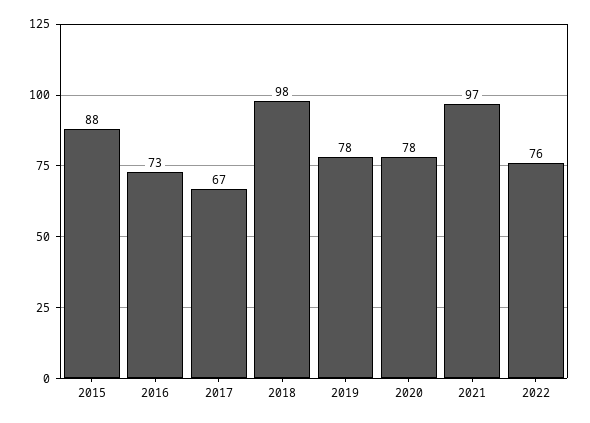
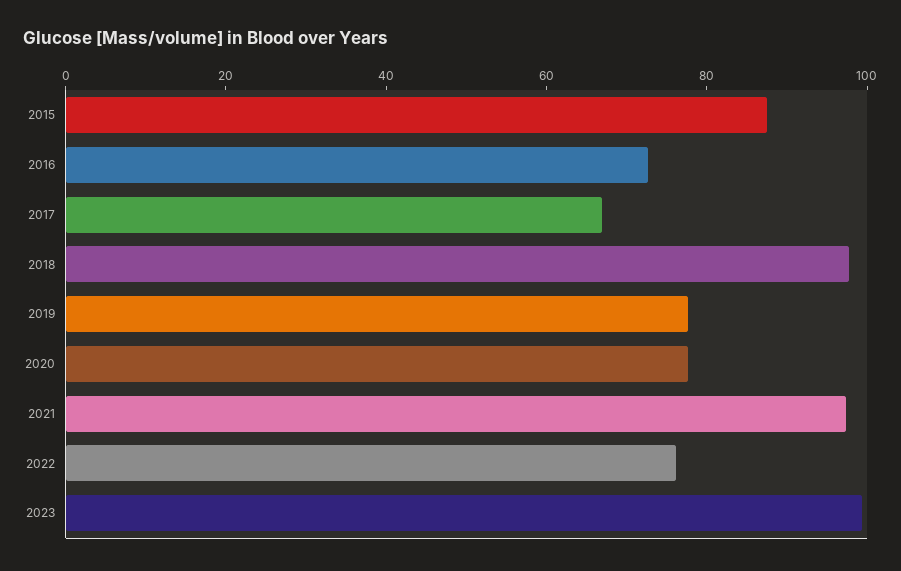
2023: none -> 100

